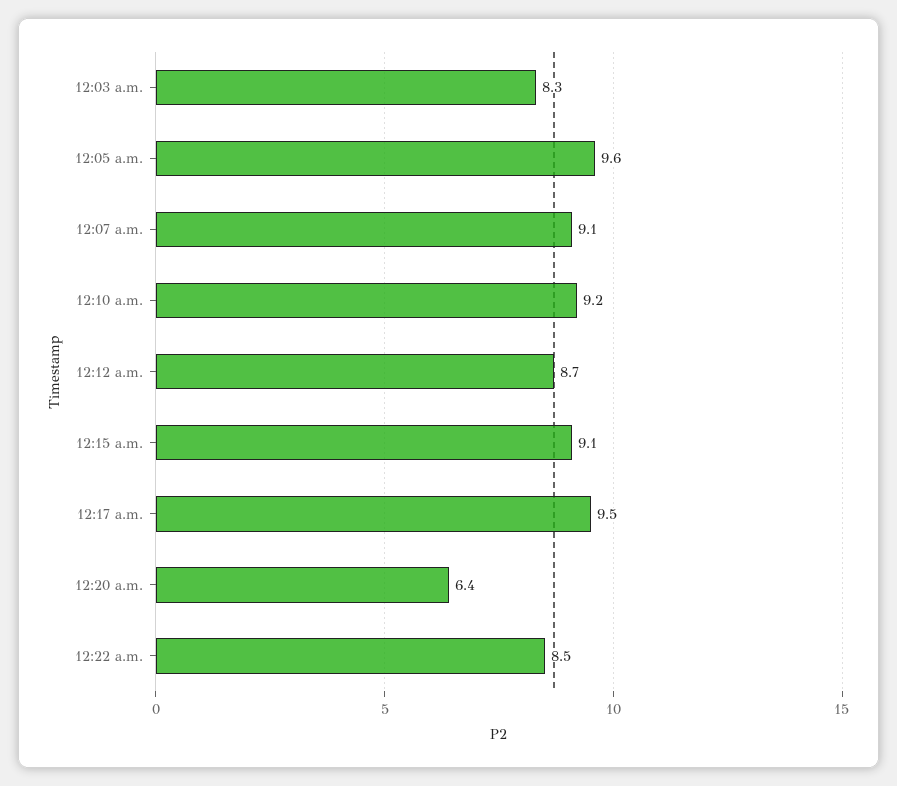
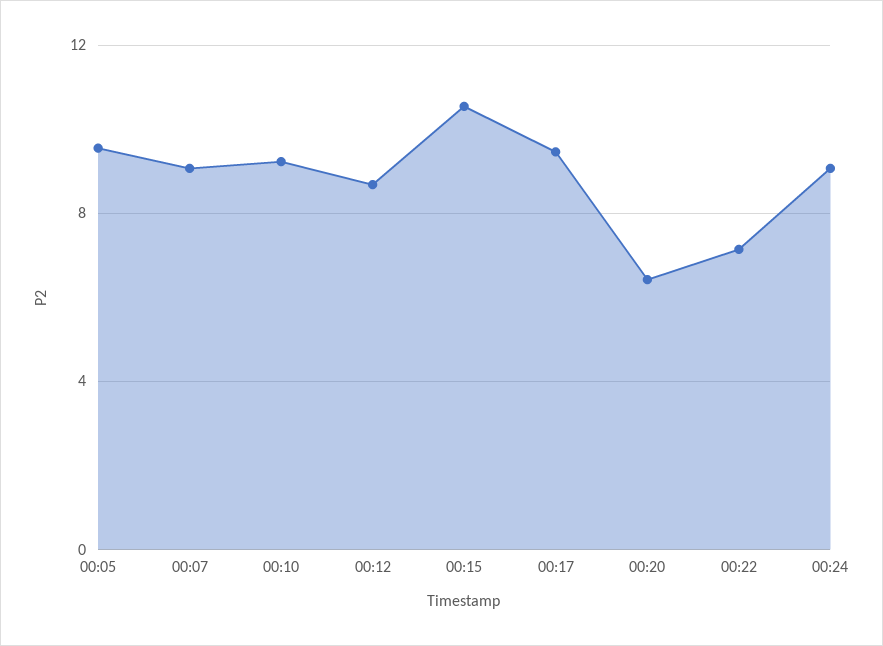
12:03 a.m.: 8.3 -> none
12:15 a.m.: 9.1 -> 10.5
12:22 a.m.: 8.5 -> 7
00:24: none -> 9

